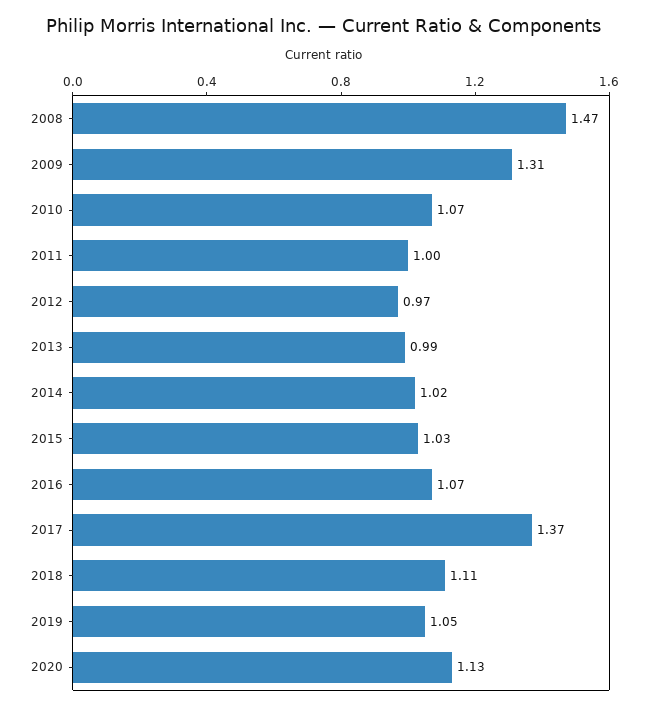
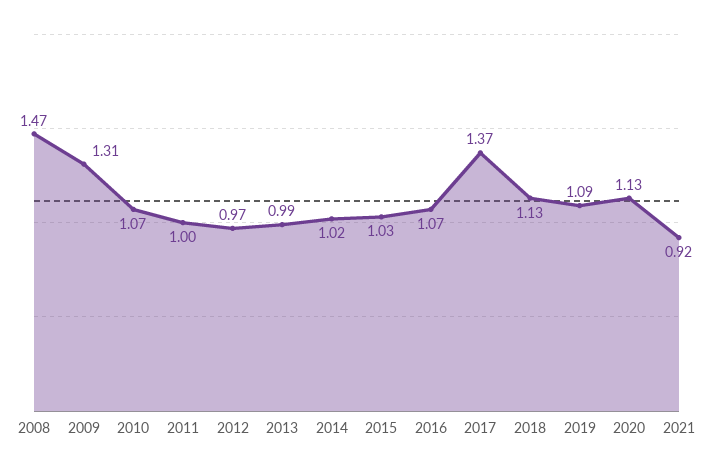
2018: 1.11 -> 1.13
2019: 1.05 -> 1.09
2021: none -> 0.92

